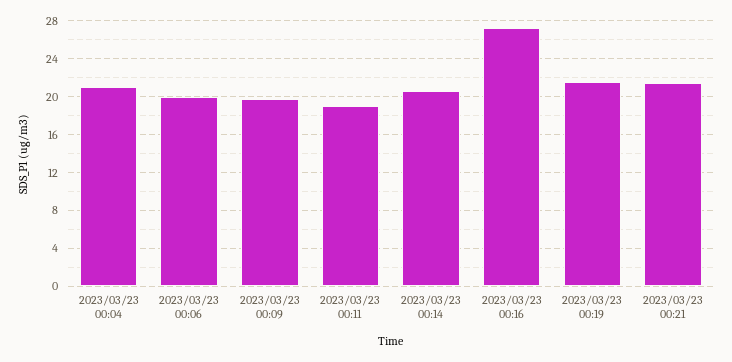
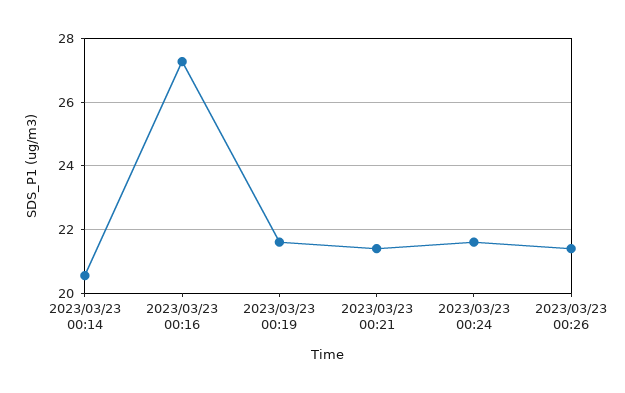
2023/03/23 00:04: 21 -> none
2023/03/23 00:06: 20 -> none
2023/03/23 00:09: 20 -> none
2023/03/23 00:11: 19 -> none
2023/03/23 00:24: none -> 21.6
2023/03/23 00:26: none -> 21.4

